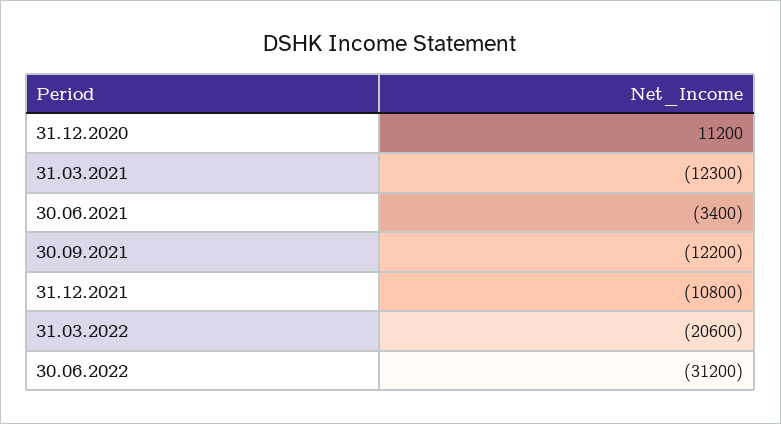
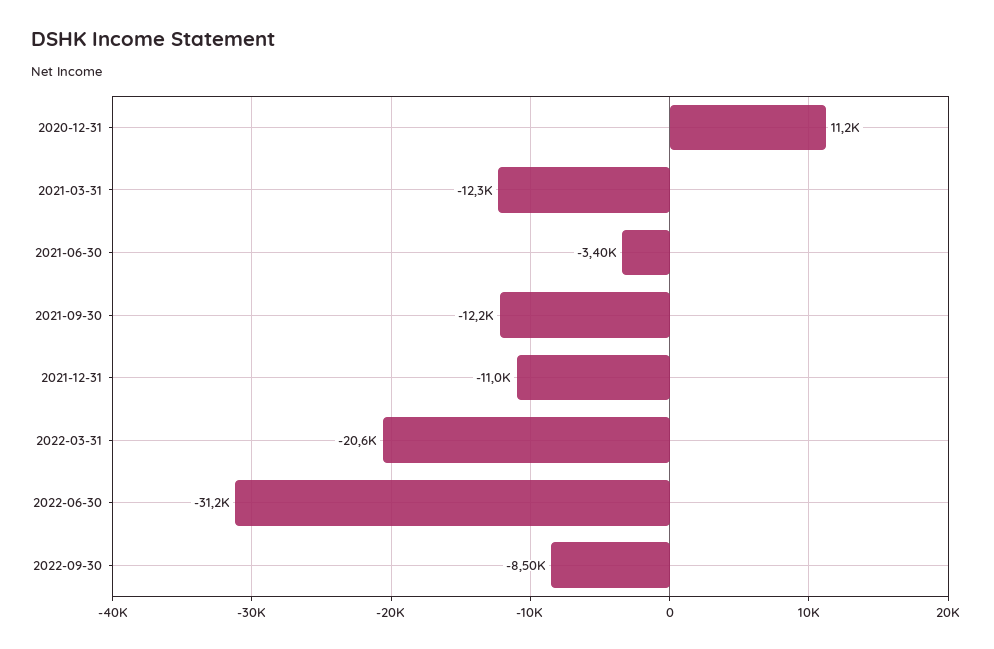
31.12.2021: -10800 -> -11000
2022-09-30: none -> -8500

